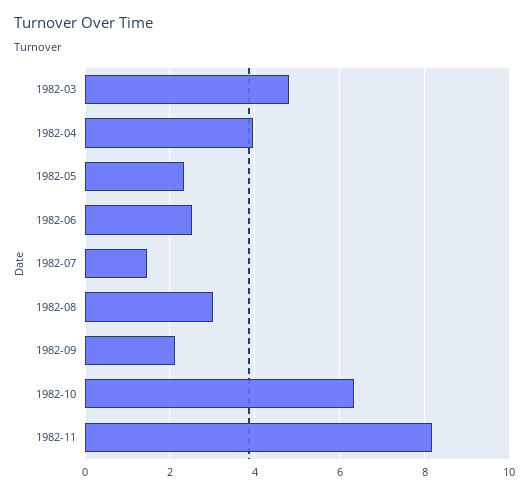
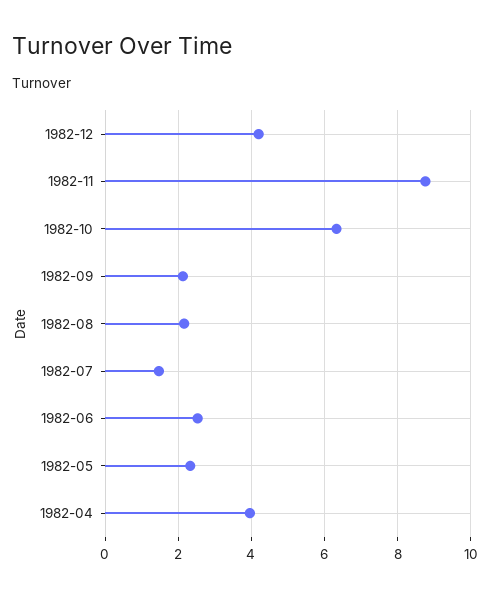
1982-03: 4.8 -> none
1982-08: 3 -> 2.2
1982-11: 8.2 -> 8.8
1982-12: none -> 4.2

